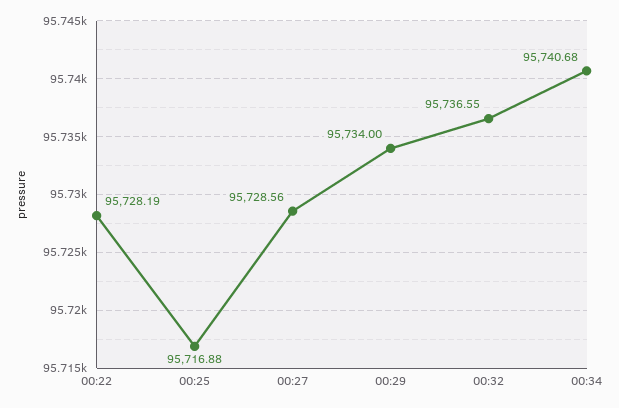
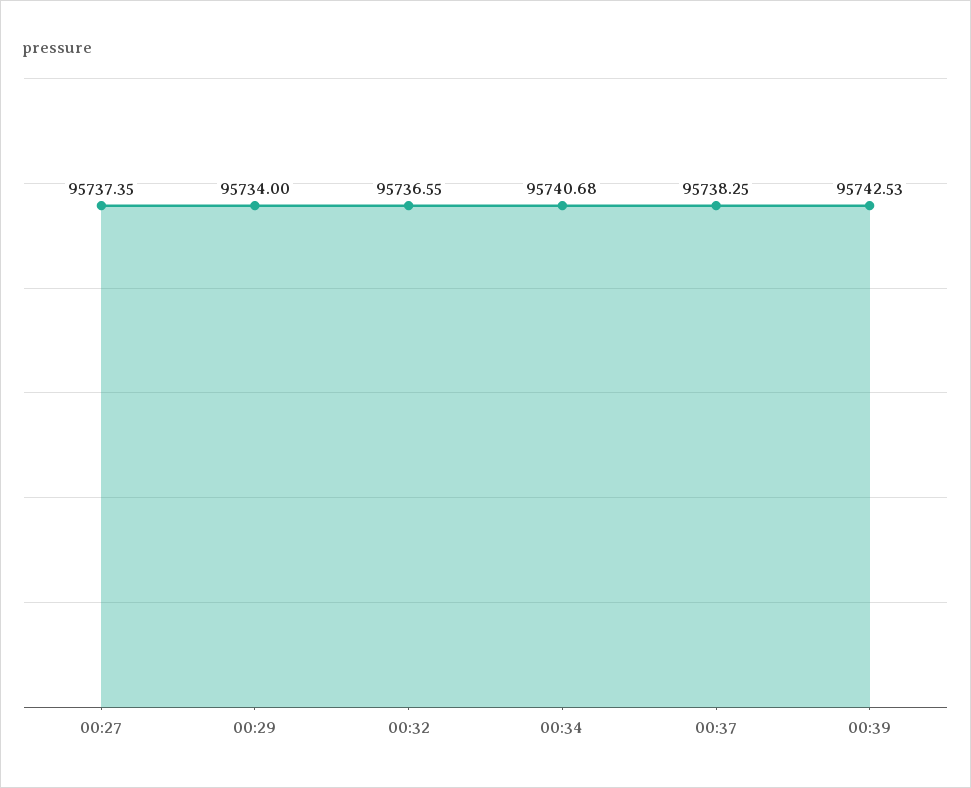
00:22: 95728.19 -> none
00:25: 95716.88 -> none
00:27: 95728.56 -> 95737.35
00:37: none -> 95738.25
00:39: none -> 95742.53

